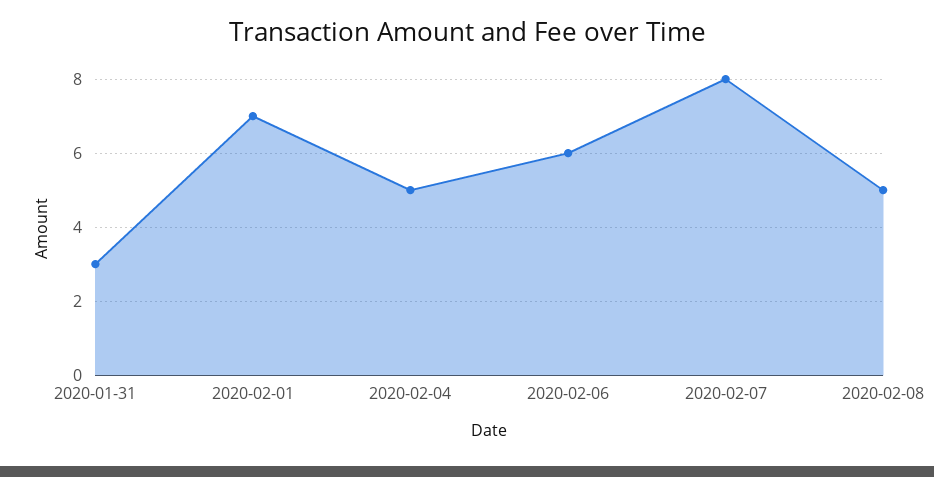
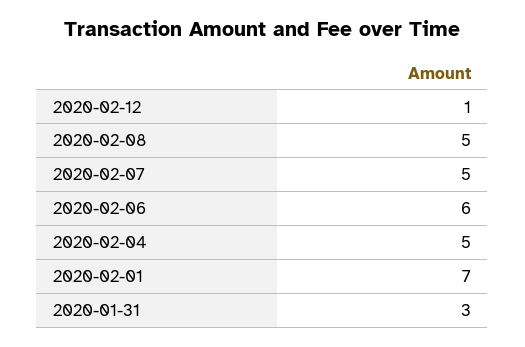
2020-02-07: 8 -> 5
2020-02-12: none -> 1

